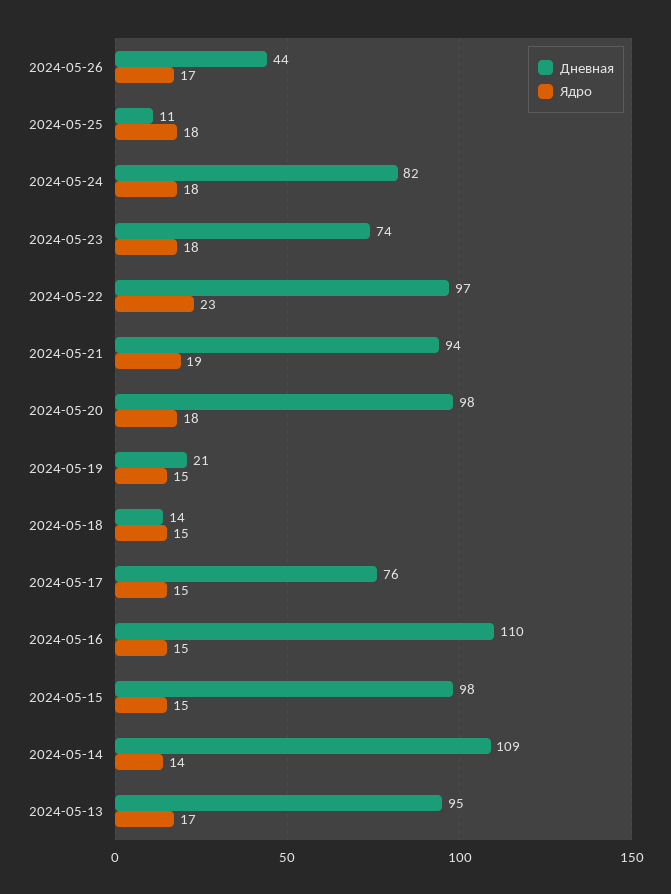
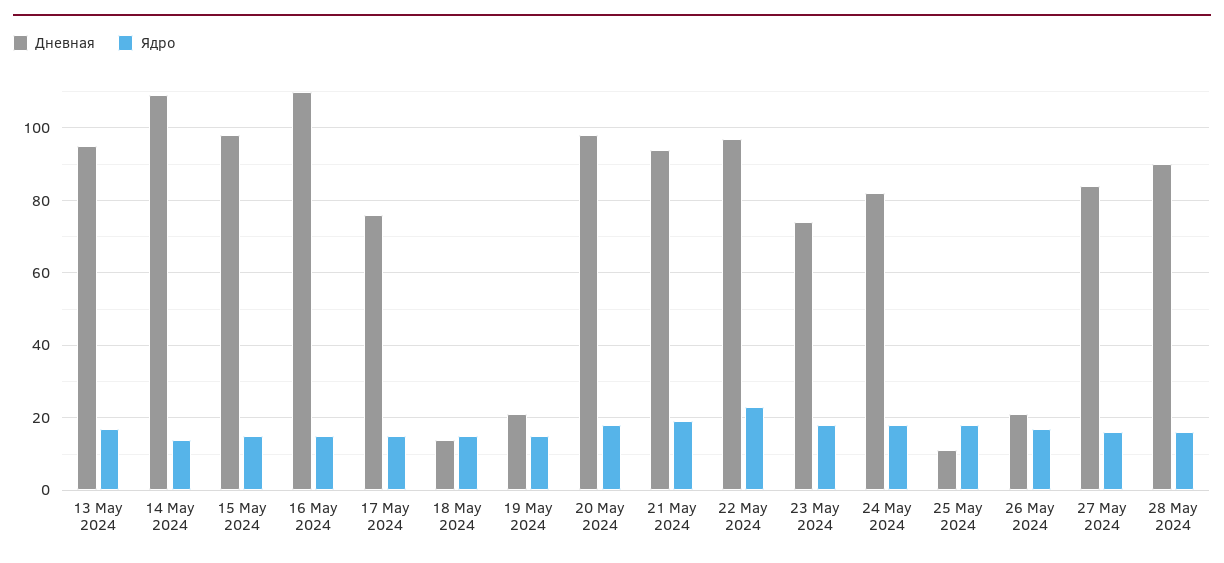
Дневная, 2024-05-26: 44 -> 20
Дневная, 27 May 2024: none -> 85
Ядро, 27 May 2024: none -> 15
Дневная, 28 May 2024: none -> 90
Ядро, 28 May 2024: none -> 15

